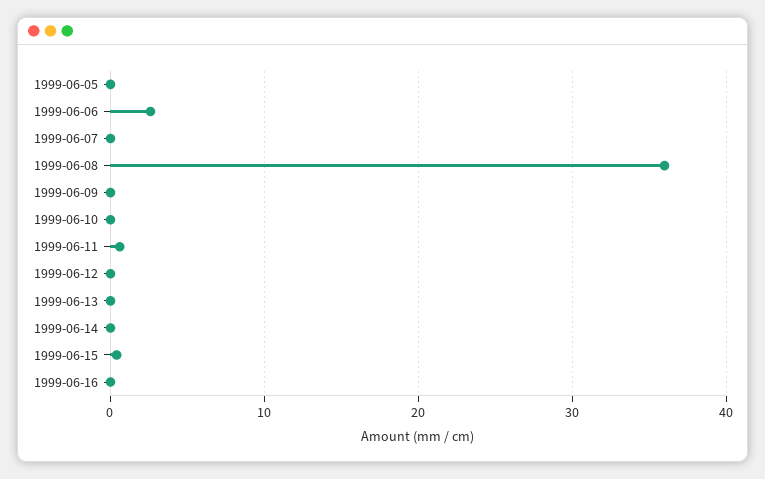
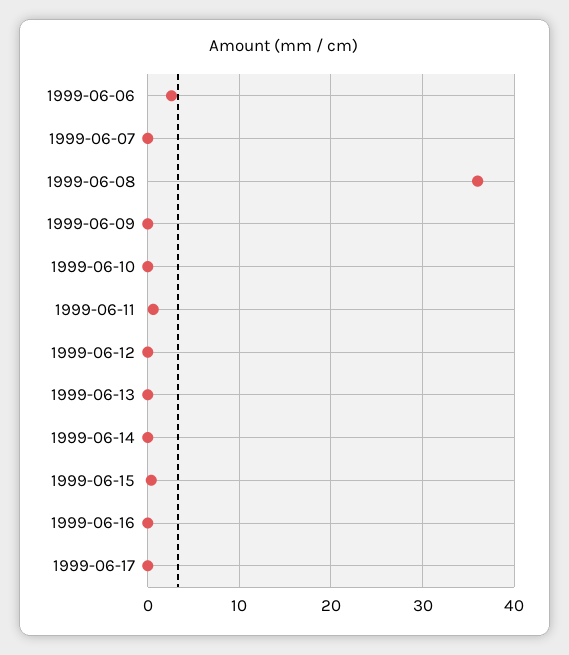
1999-06-05: 0 -> none
1999-06-17: none -> 0

